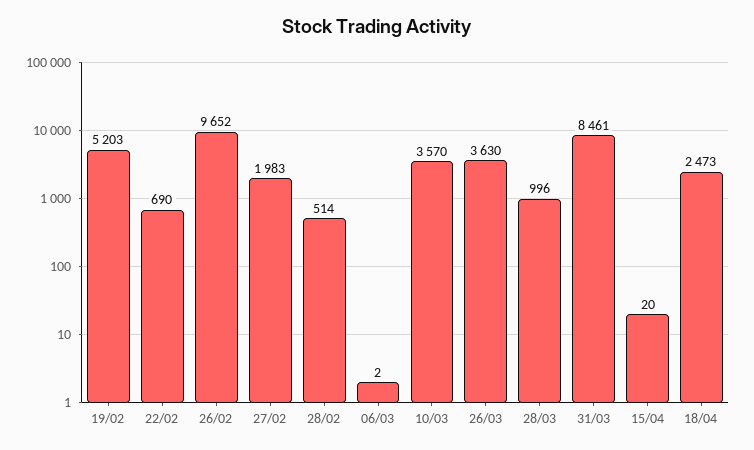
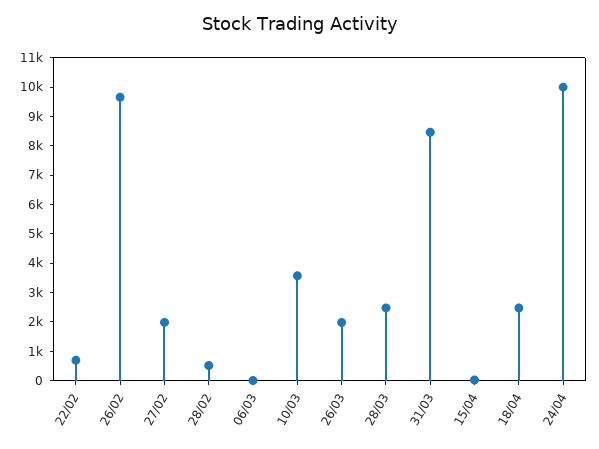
19/02: 5203 -> none
26/03: 3630 -> 2000
28/03: 996 -> 2500
24/04: none -> 10000

